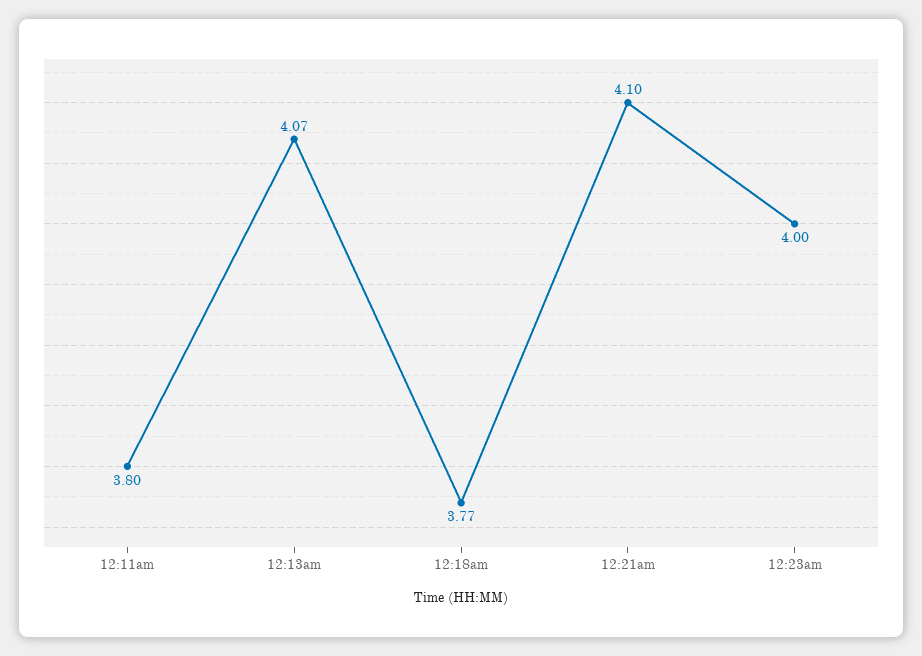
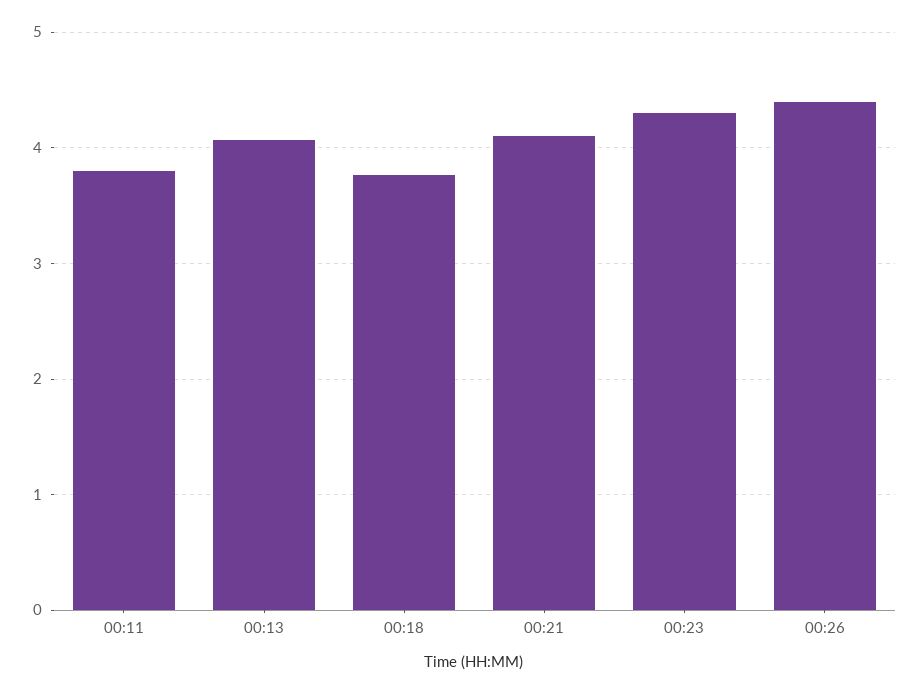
12:23am: 4 -> 4.3
00:26: none -> 4.4

